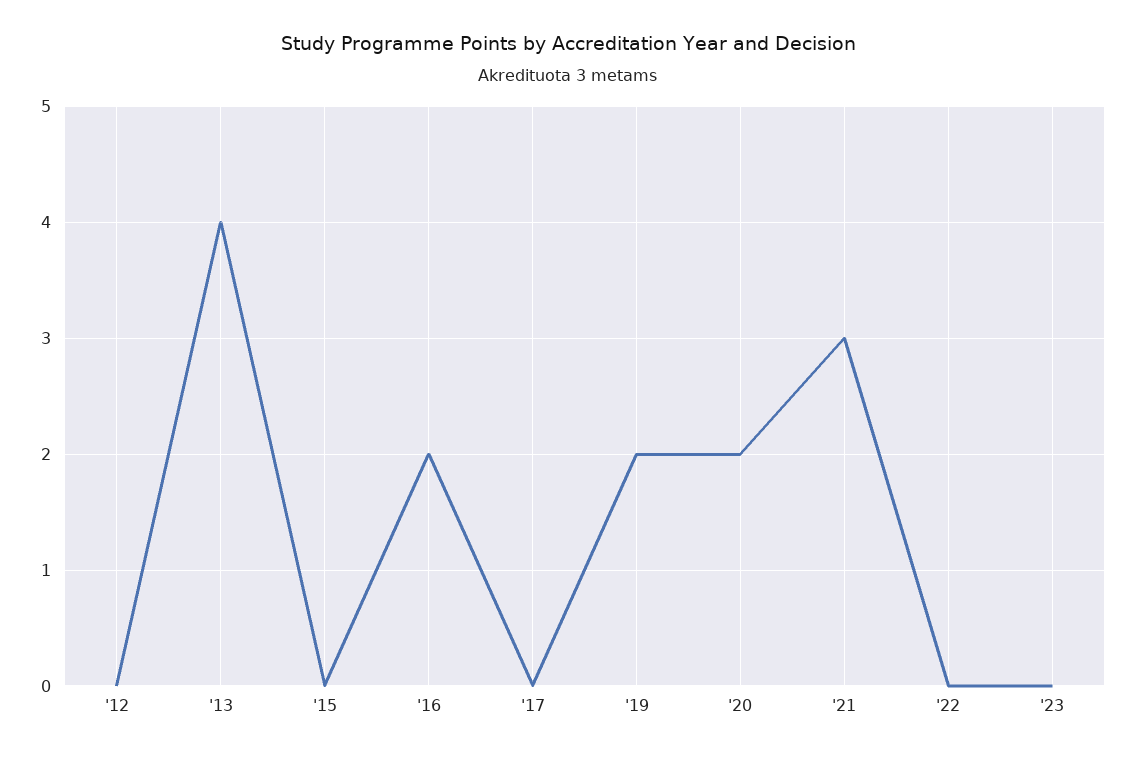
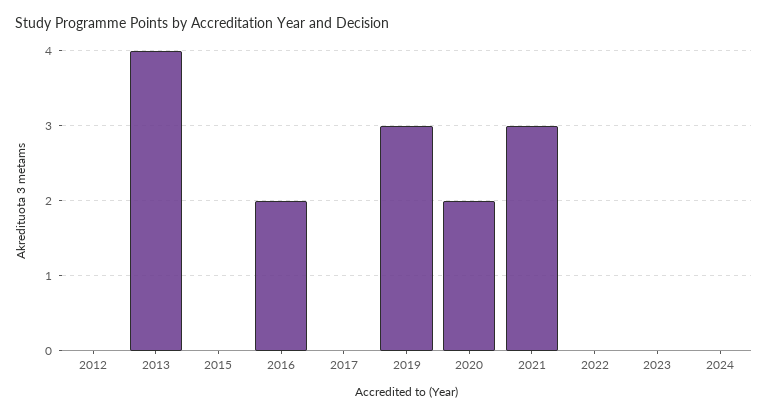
'19: 2 -> 3
2024: none -> 0

